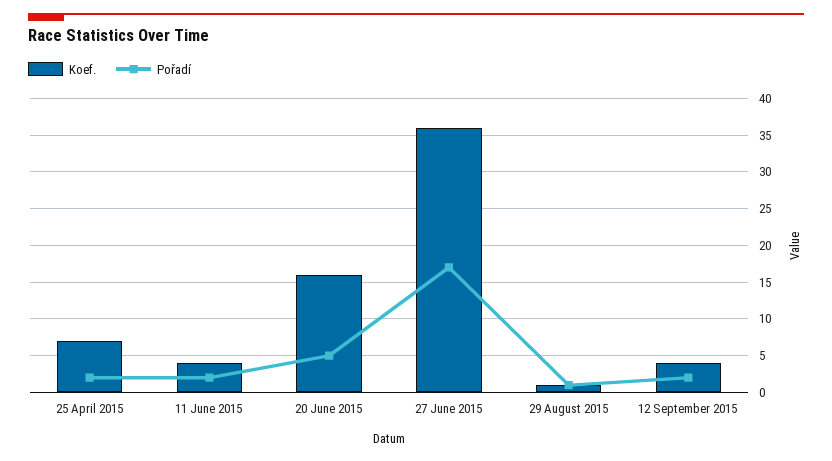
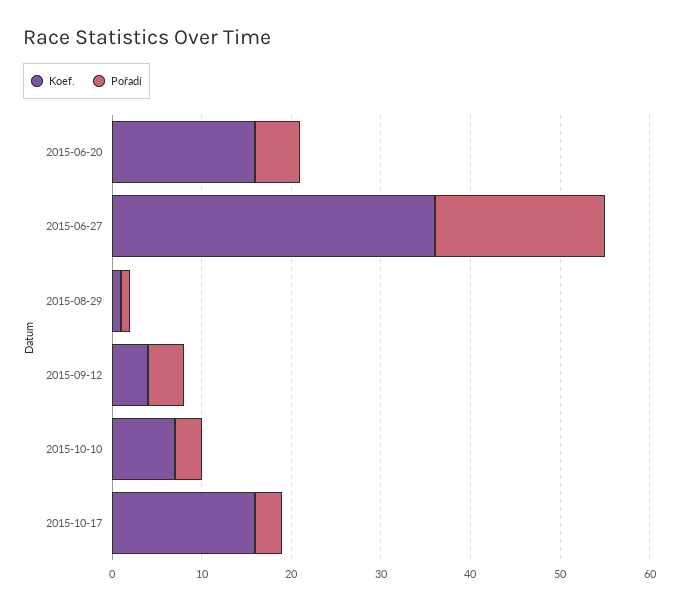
Koef., 25 April 2015: 7 -> none
Pořadí, 25 April 2015: 2 -> none
Koef., 11 June 2015: 4 -> none
Pořadí, 11 June 2015: 2 -> none
Pořadí, 27 June 2015: 17 -> 19
Pořadí, 12 September 2015: 2 -> 4
Koef., 2015-10-10: none -> 7
Pořadí, 2015-10-10: none -> 3
Koef., 2015-10-17: none -> 16
Pořadí, 2015-10-17: none -> 3

